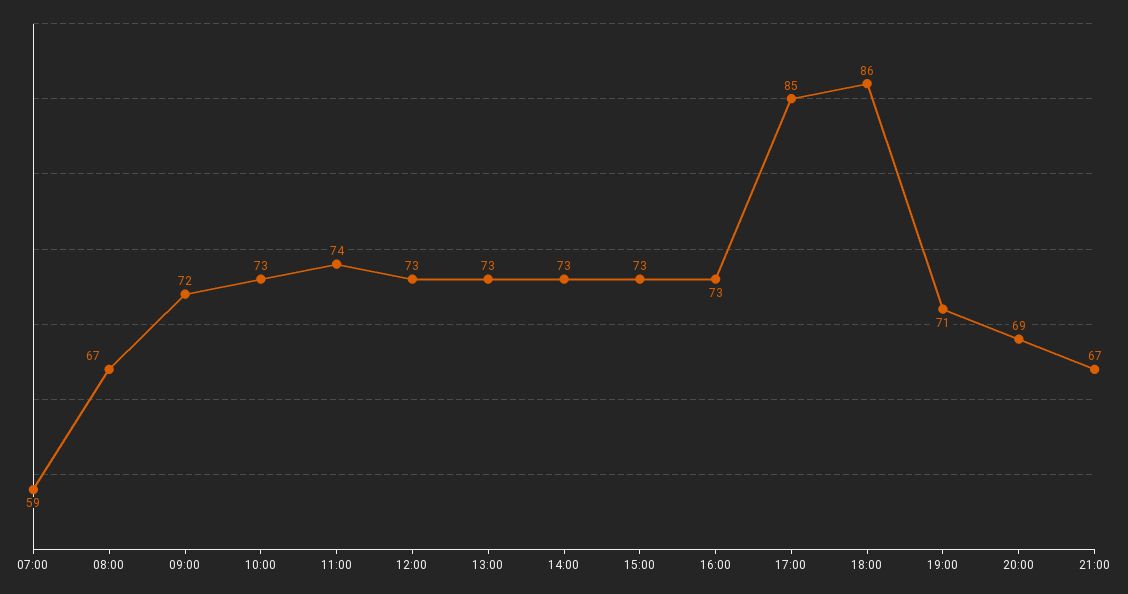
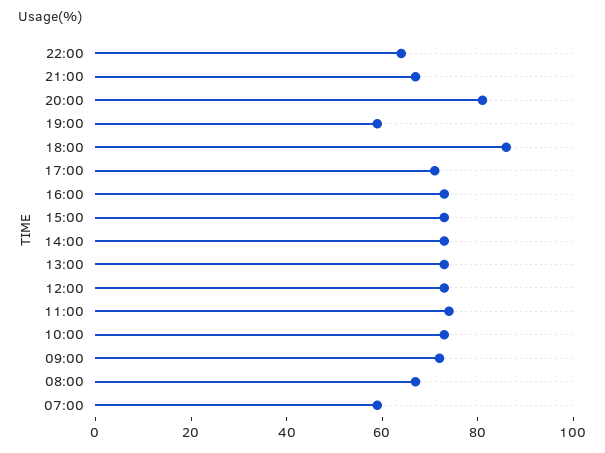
17:00: 85 -> 70
19:00: 71 -> 60
20:00: 69 -> 80
22:00: none -> 65

